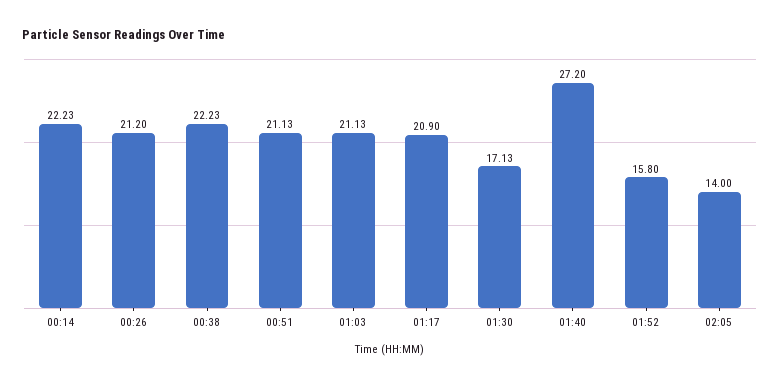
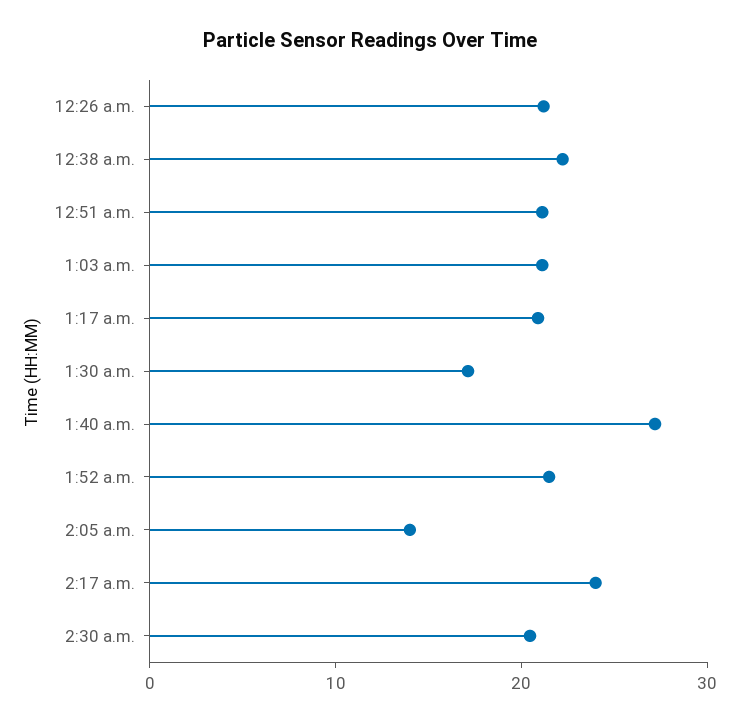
00:14: 22.23 -> none
01:52: 15.8 -> 22
2:17 a.m.: none -> 24
2:30 a.m.: none -> 20

